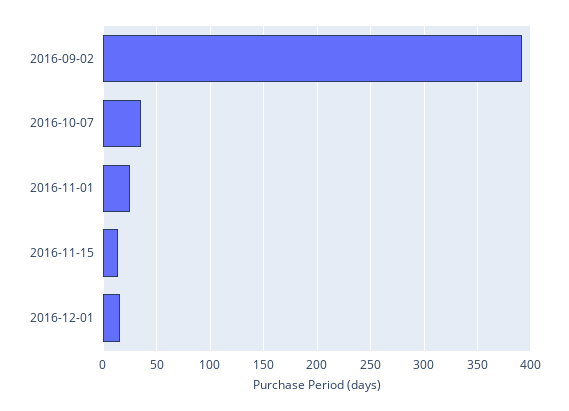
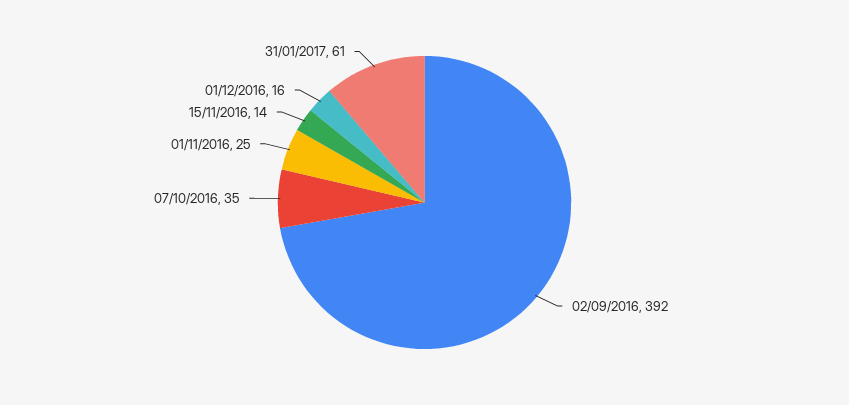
31/01/2017: none -> 61

